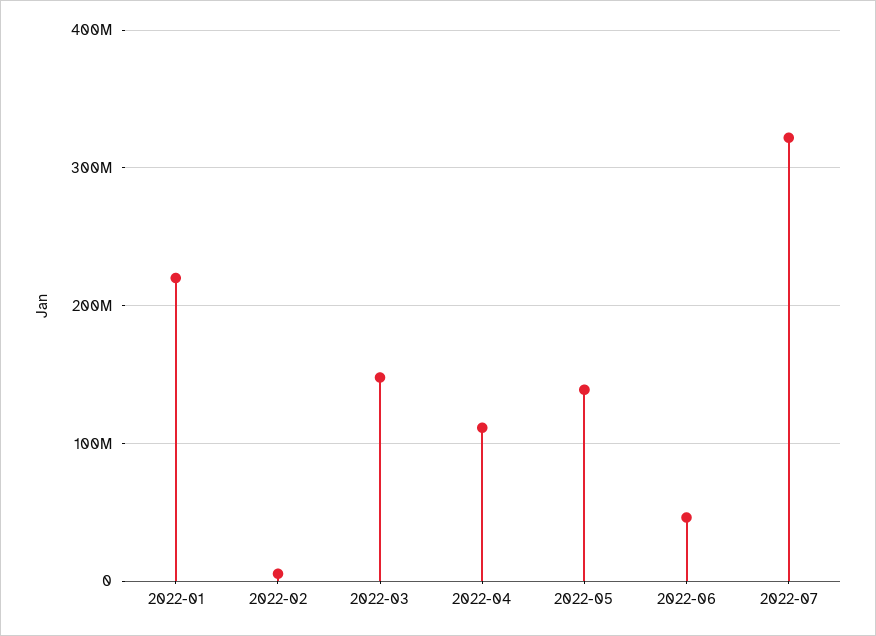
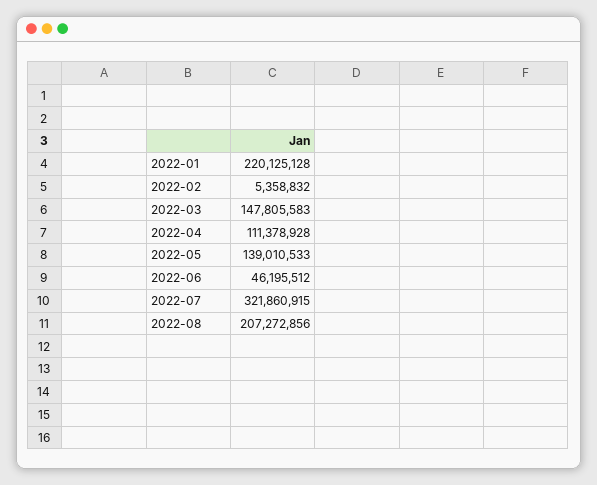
2022-08: none -> 207272856

